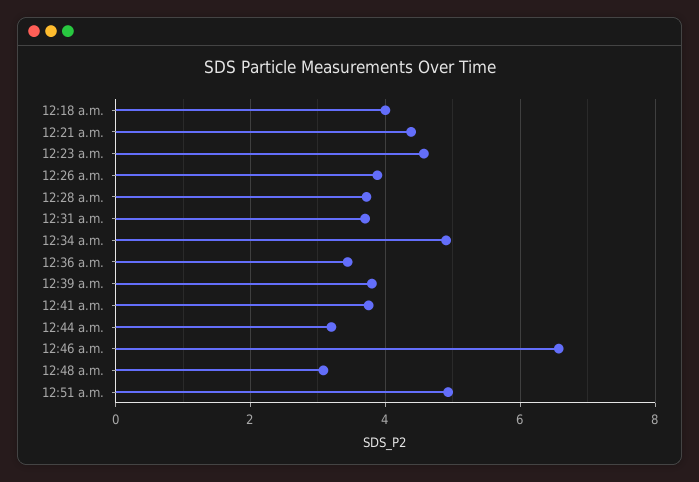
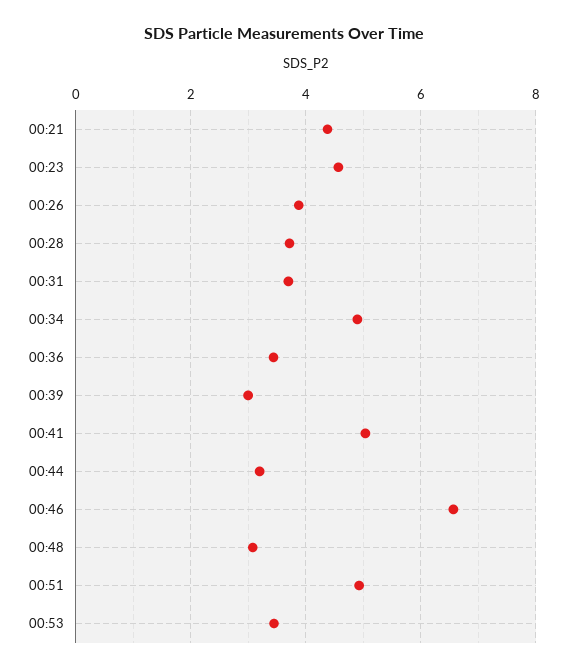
12:18 a.m.: 4 -> none
12:39 a.m.: 3.8 -> 3
12:41 a.m.: 3.8 -> 5
00:53: none -> 3.4

